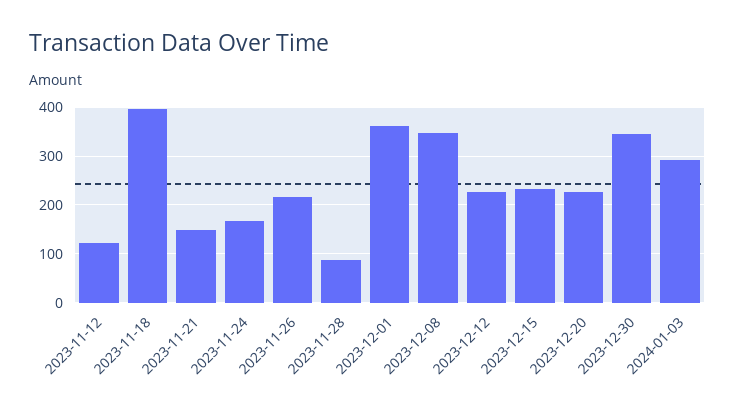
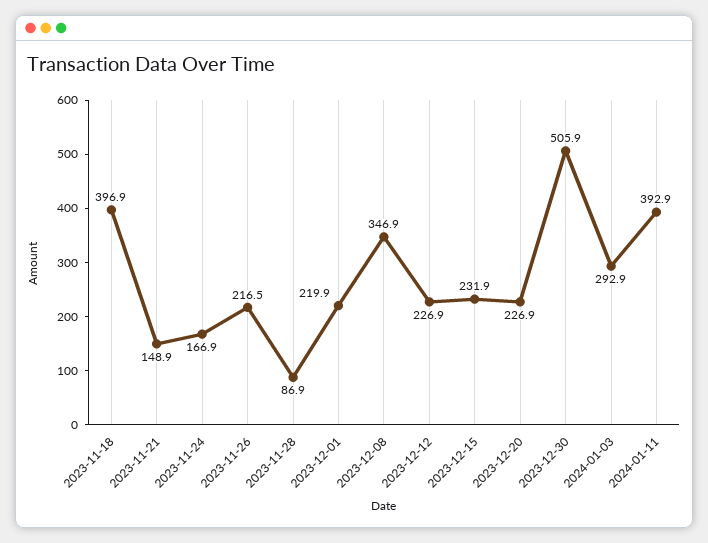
2023-11-12: 120 -> none
2023-12-01: 360 -> 219.9
2023-12-30: 340 -> 505.9
2024-01-11: none -> 392.9

